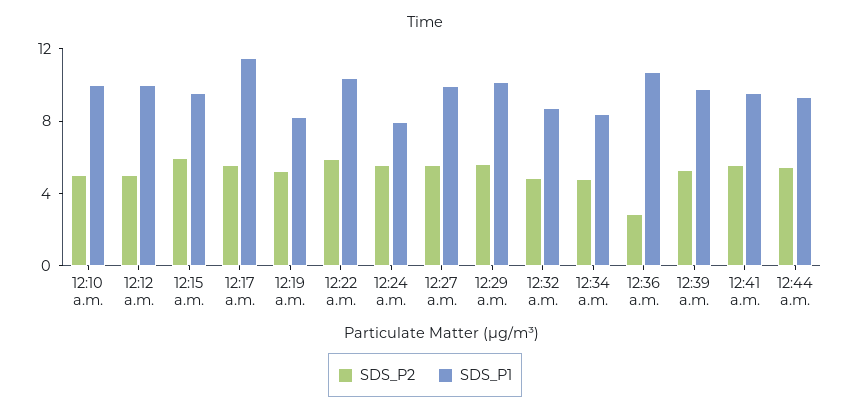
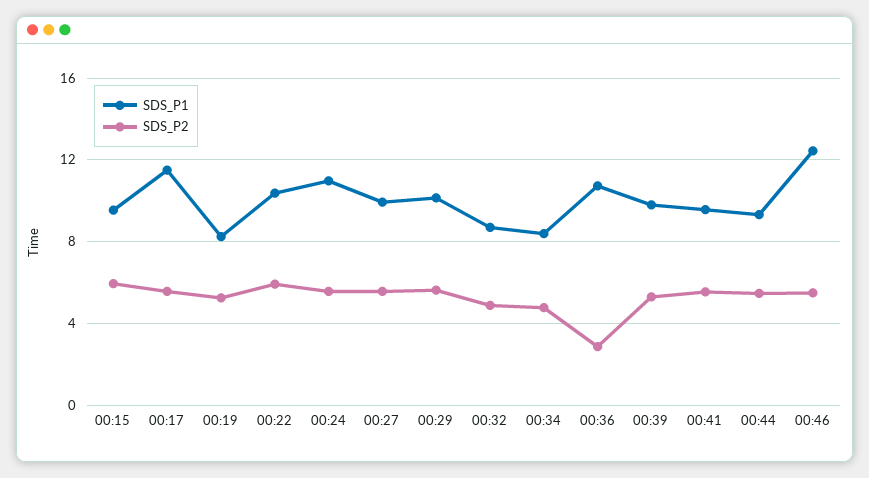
SDS_P2, 12:10 a.m.: 5 -> none
SDS_P1, 12:10 a.m.: 10 -> none
SDS_P2, 12:12 a.m.: 5 -> none
SDS_P1, 12:12 a.m.: 10 -> none
SDS_P1, 12:24 a.m.: 8 -> 11
SDS_P1, 00:46: none -> 12.5
SDS_P2, 00:46: none -> 5.5

